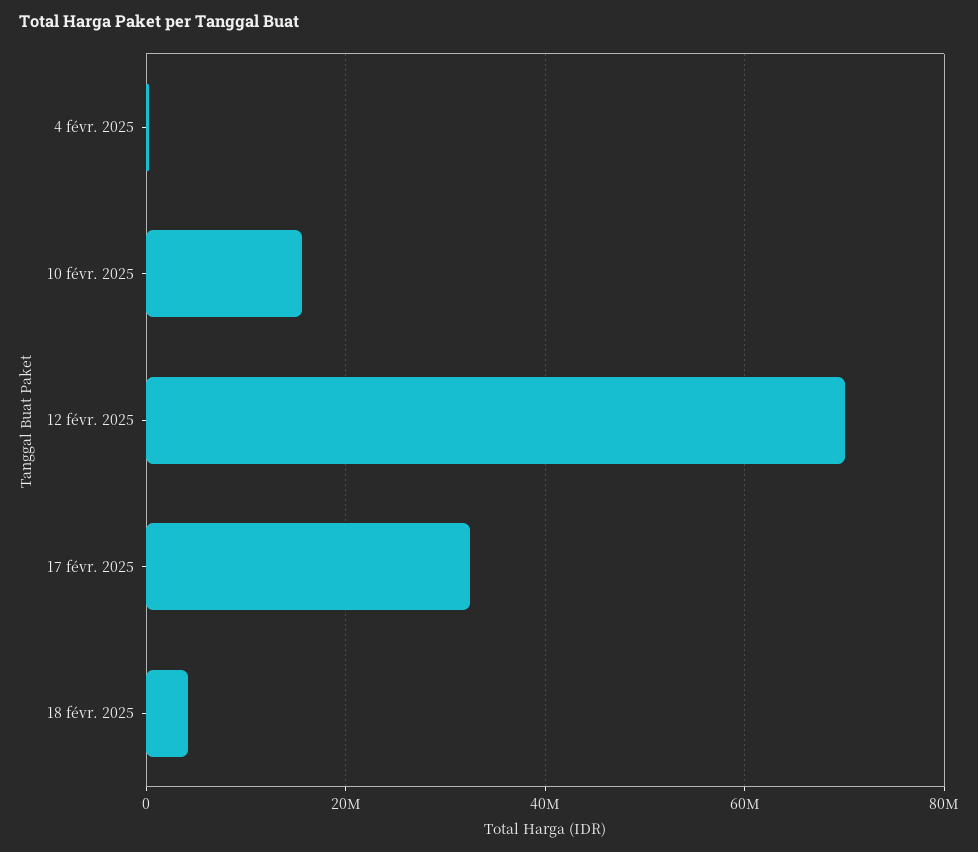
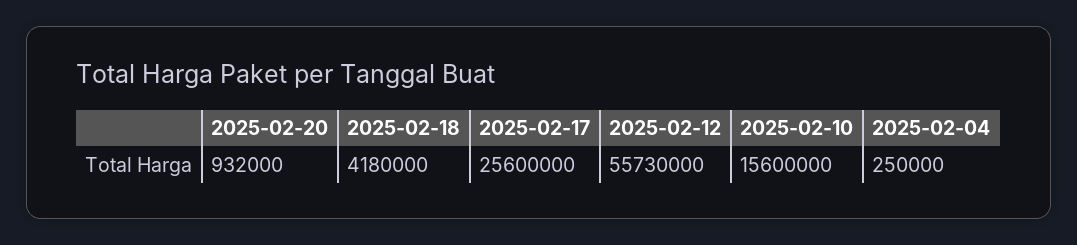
12 févr. 2025: 70000000 -> 55730000
17 févr. 2025: 32000000 -> 25600000
2025-02-20: none -> 932000

